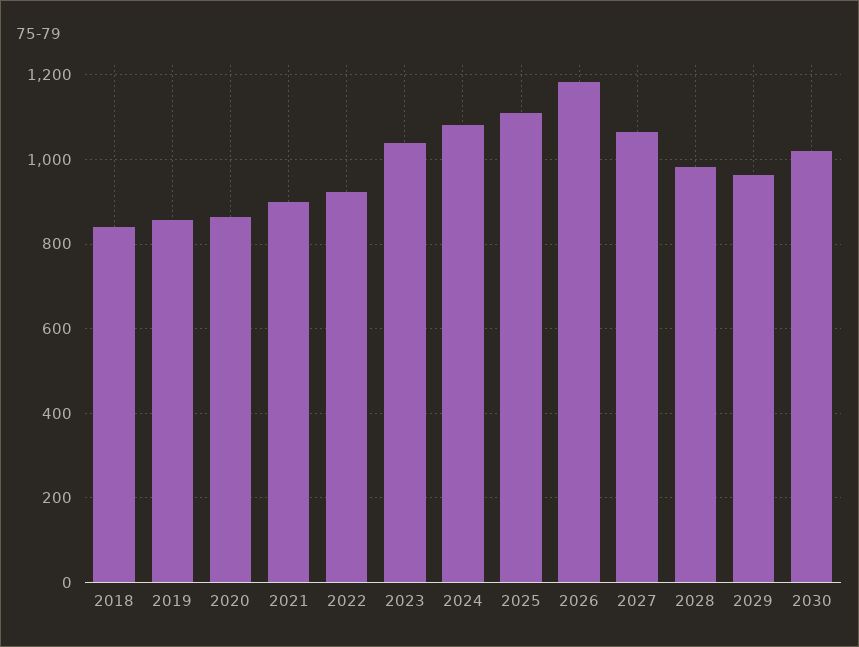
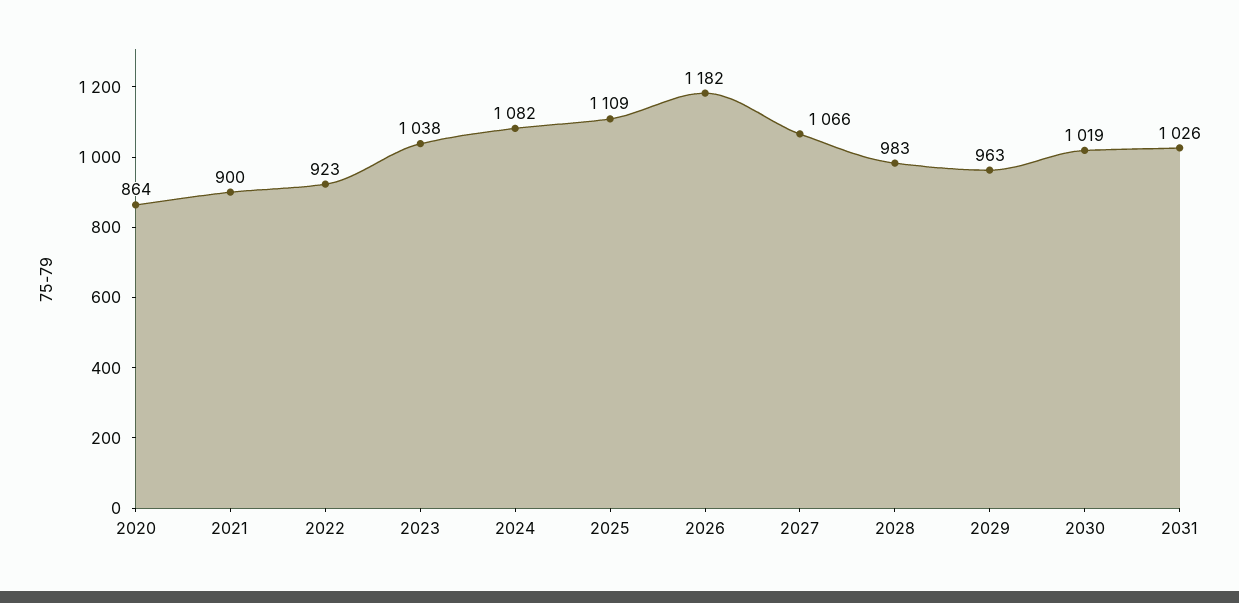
2018: 840 -> none
2019: 860 -> none
2031: none -> 1026

